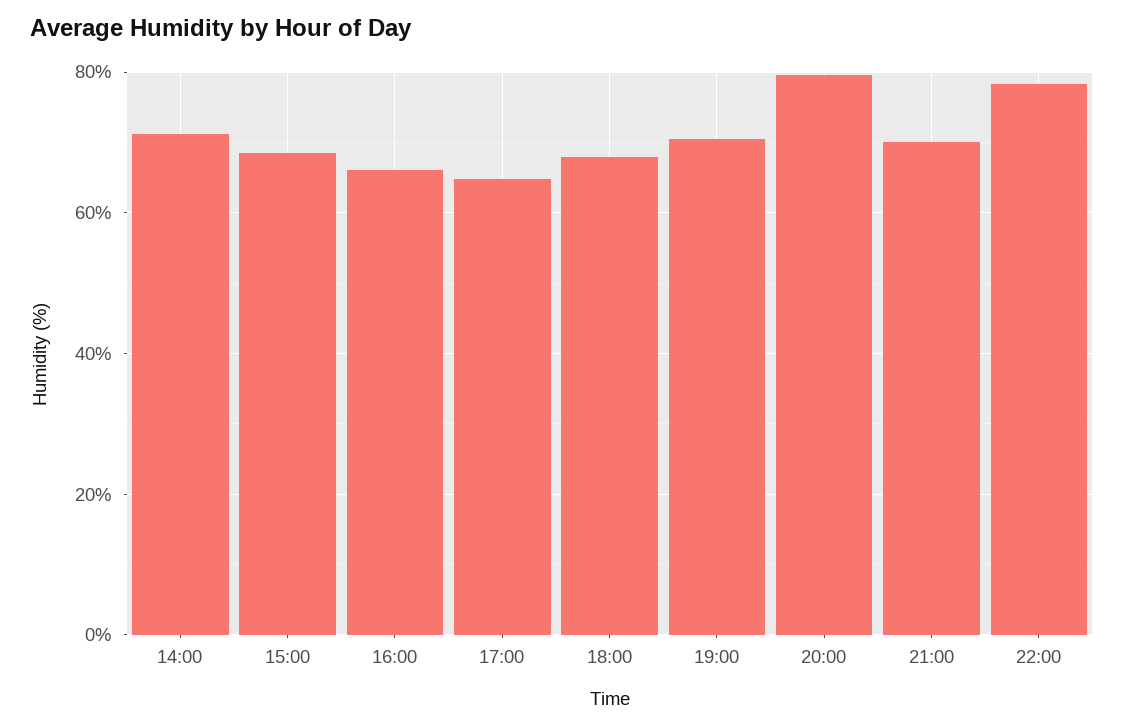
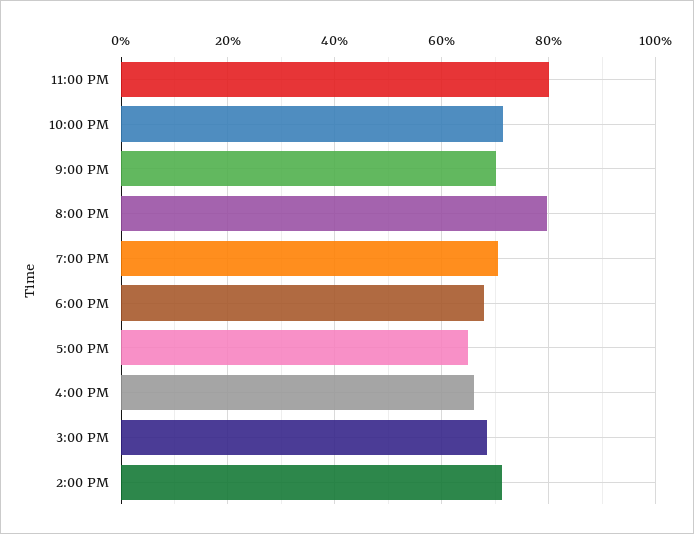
22:00: 78 -> 72
11:00 PM: none -> 80

